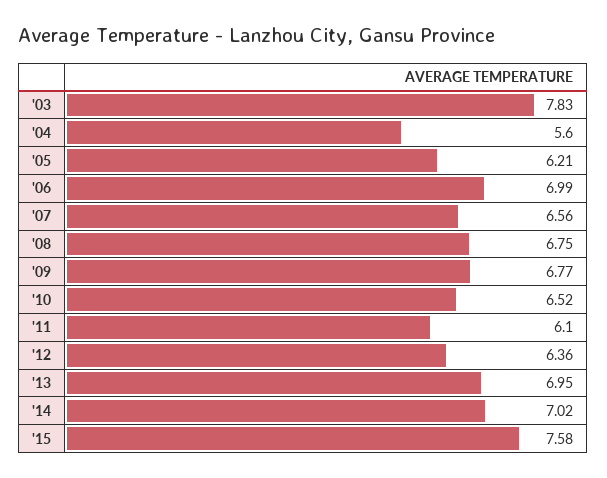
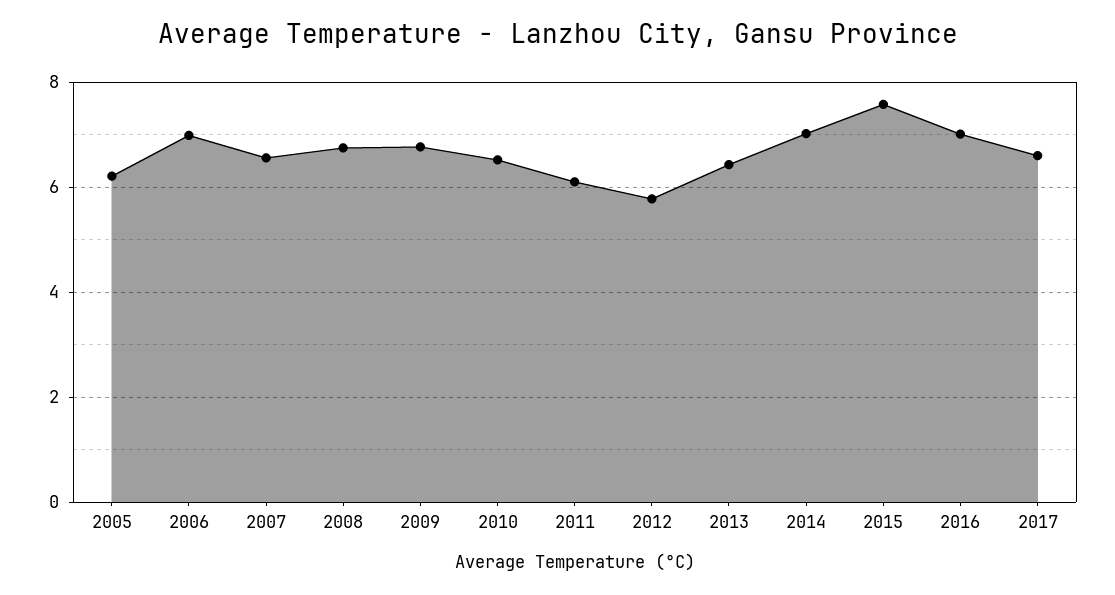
'03: 7.83 -> none
'04: 5.6 -> none
'12: 6.36 -> 5.8
'13: 6.95 -> 6.4
2016: none -> 7
2017: none -> 6.6

